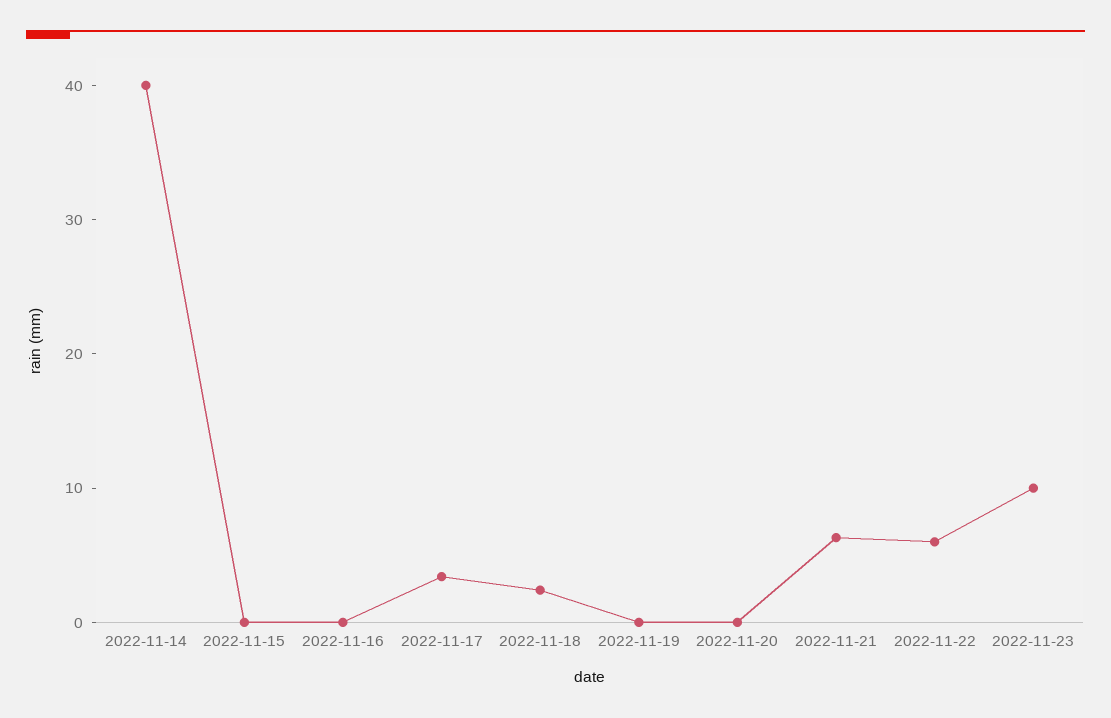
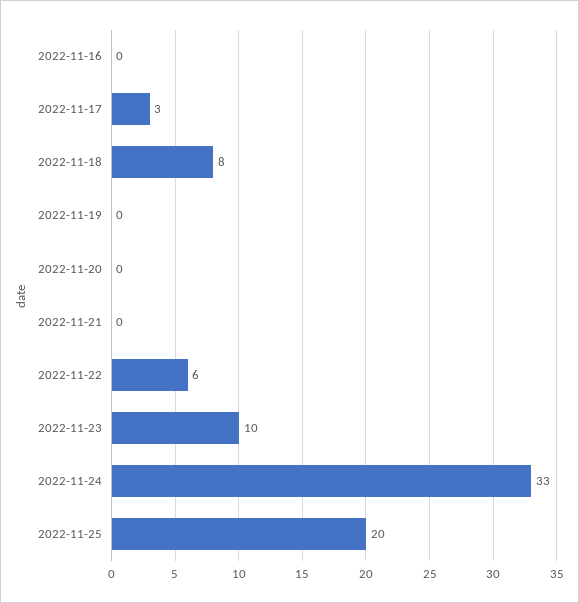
2022-11-14: 40 -> none
2022-11-15: 0 -> none
2022-11-18: 2 -> 8
2022-11-21: 6 -> 0
2022-11-24: none -> 33
2022-11-25: none -> 20

